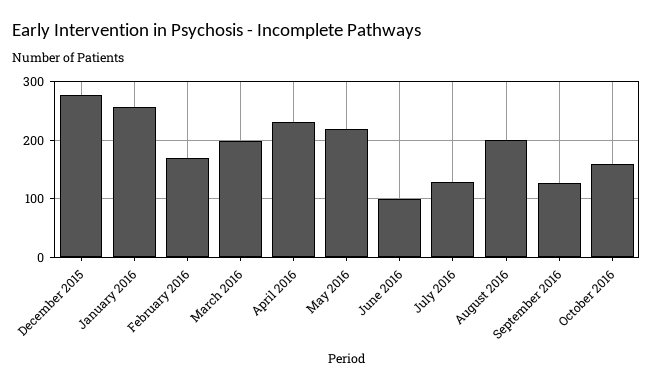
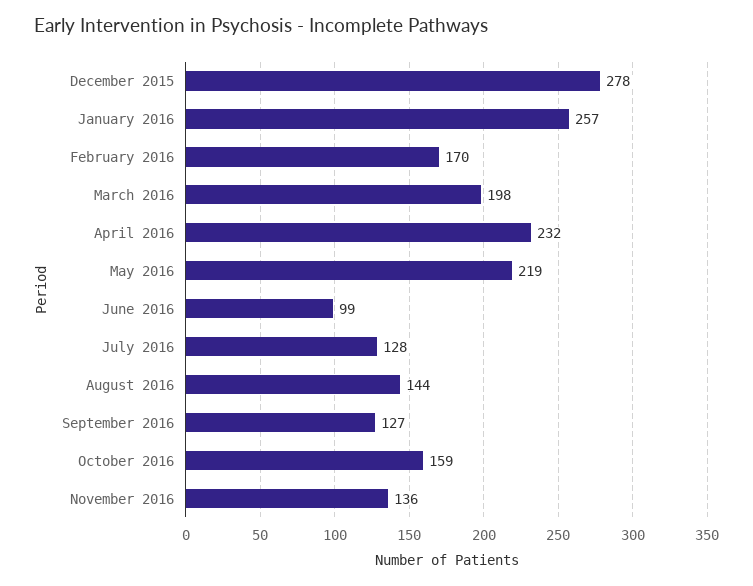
August 2016: 200 -> 144
November 2016: none -> 136

